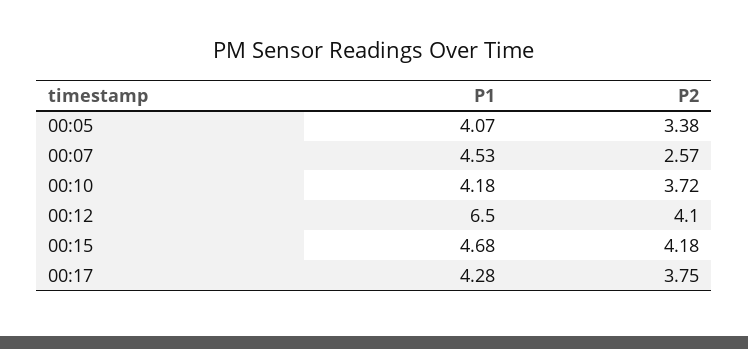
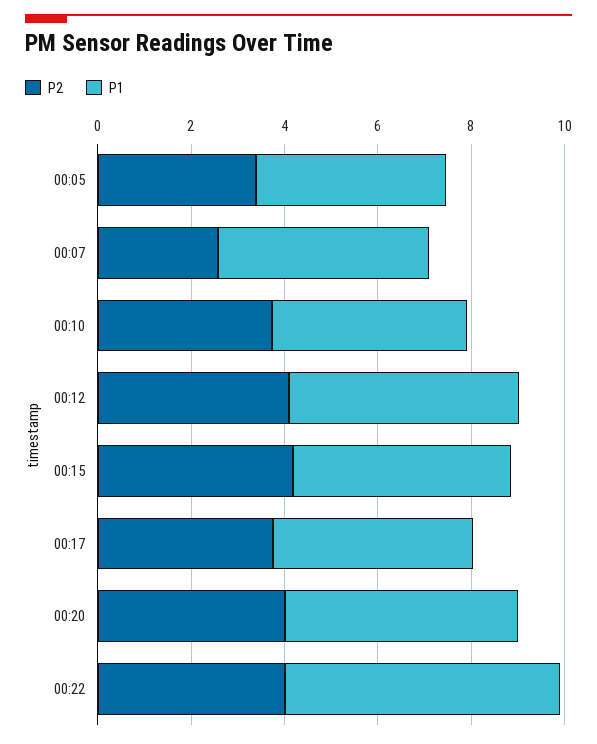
P1, 00:12: 6.5 -> 5
P2, 00:20: none -> 4
P1, 00:20: none -> 5
P2, 00:22: none -> 4
P1, 00:22: none -> 6

